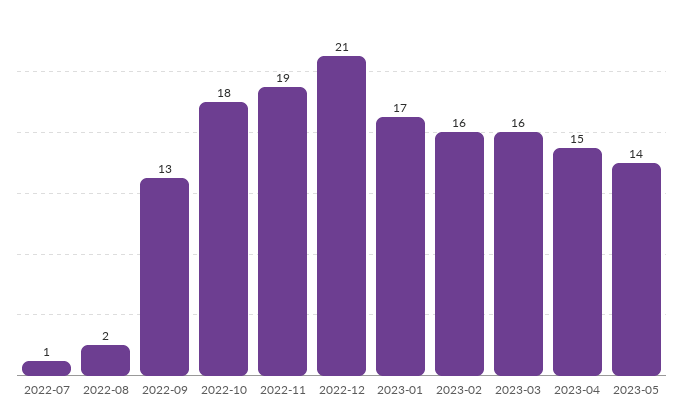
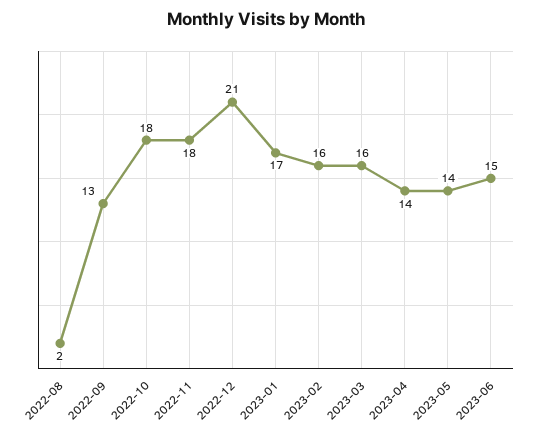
2022-07: 1 -> none
2022-11: 19 -> 18
2023-04: 15 -> 14
2023-06: none -> 15

